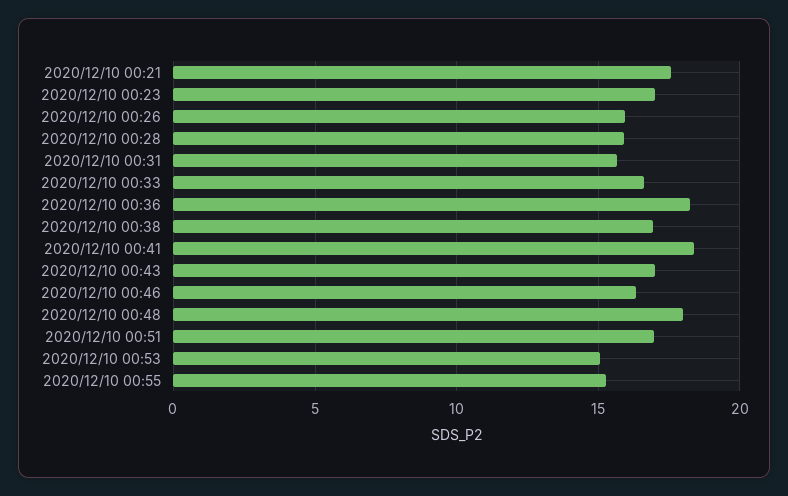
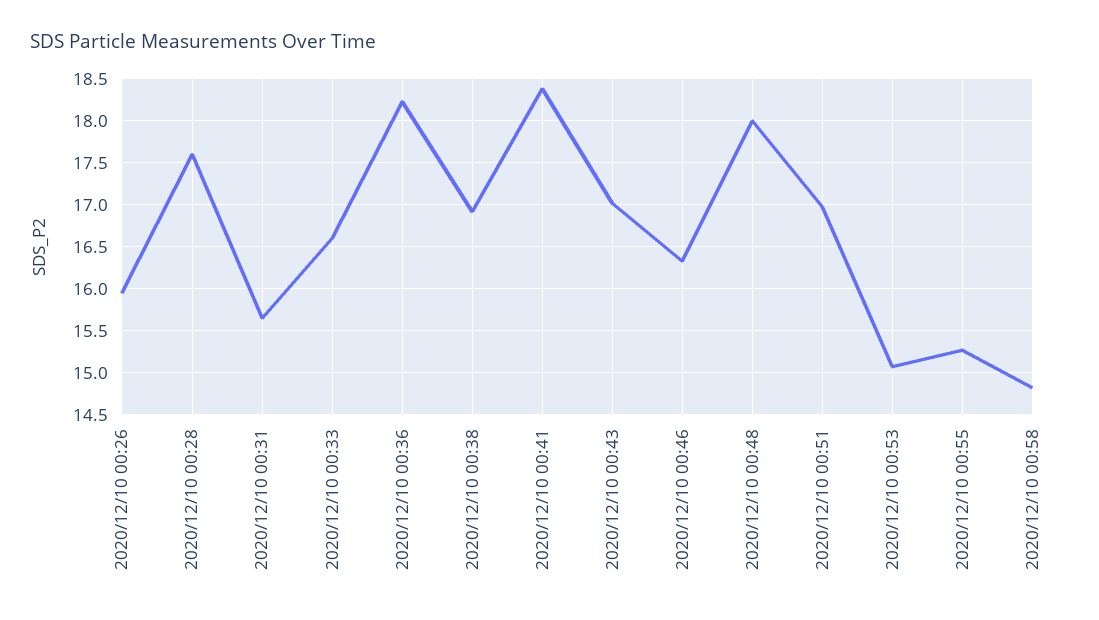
2020/12/10 00:21: 17.5 -> none
2020/12/10 00:23: 17 -> none
2020/12/10 00:28: 16 -> 17.6
2020/12/10 00:58: none -> 14.8

